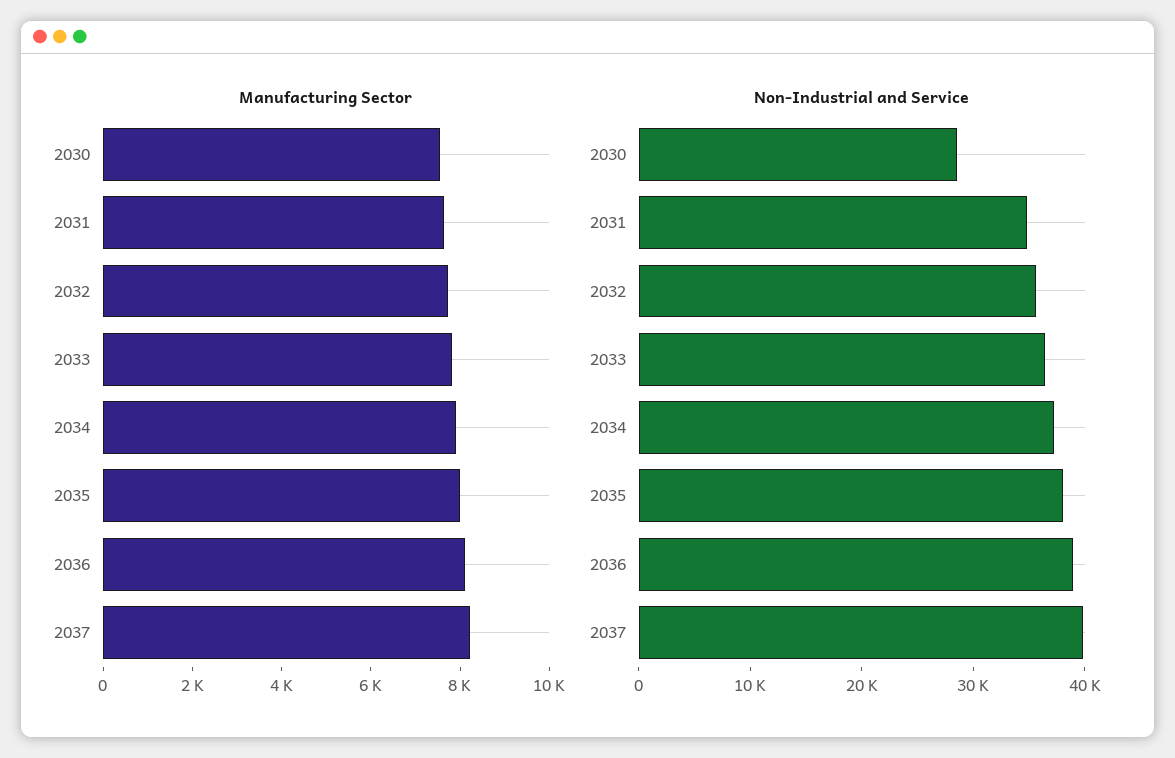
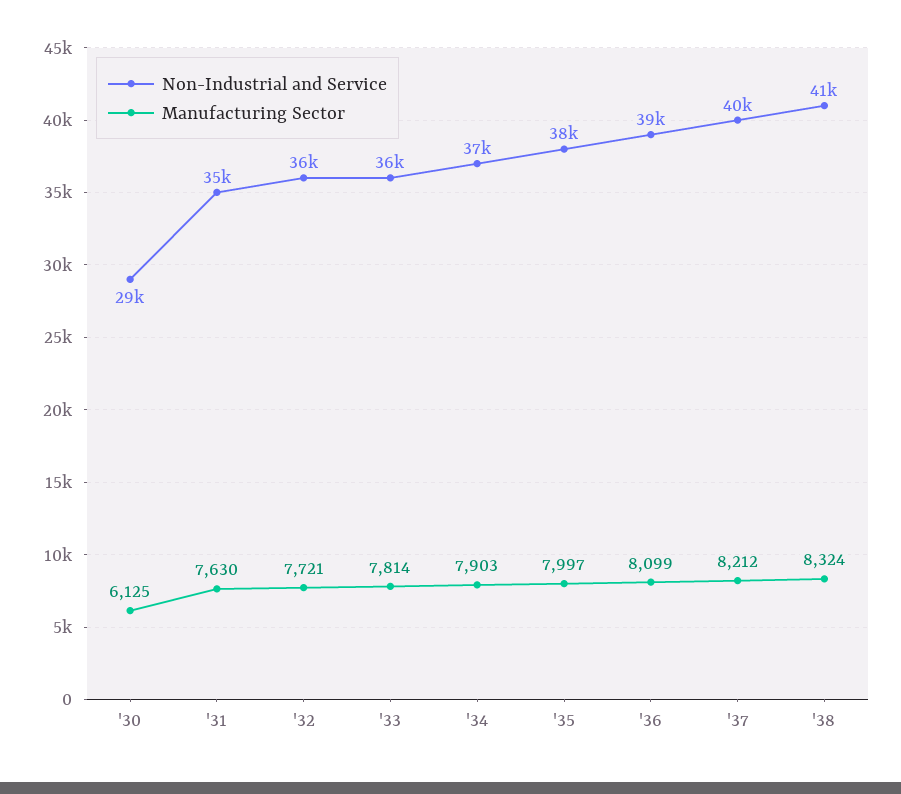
Manufacturing Sector, 2030: 7500 -> 6125
Non-Industrial and Service, '38: none -> 41000
Manufacturing Sector, '38: none -> 8324

